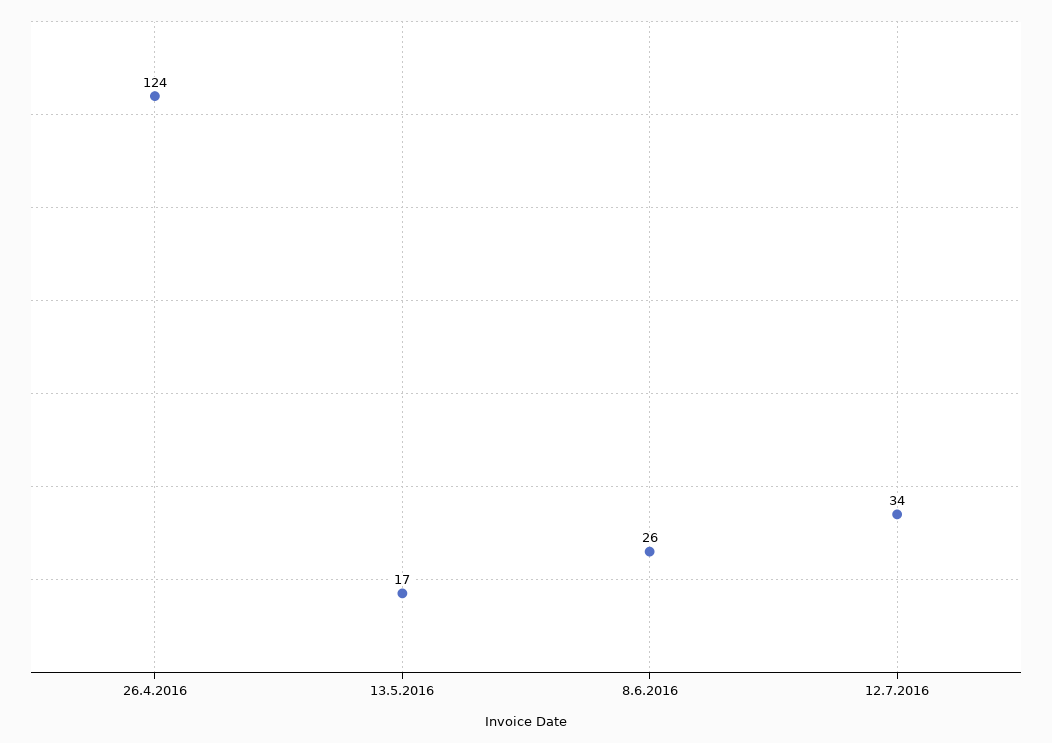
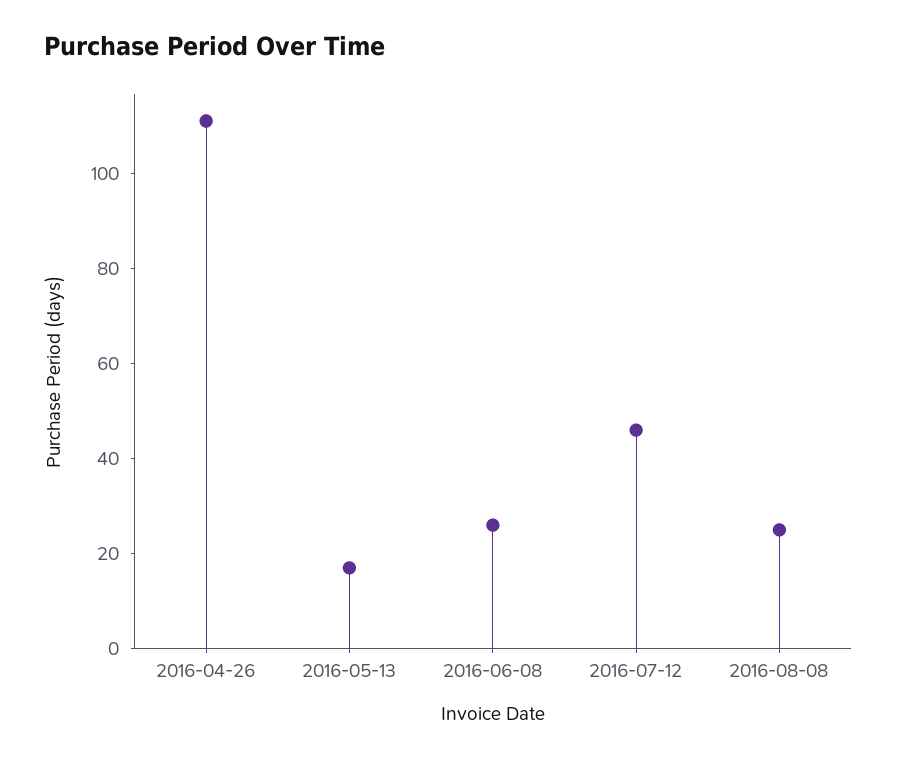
26.4.2016: 124 -> 110
12.7.2016: 34 -> 45
2016-08-08: none -> 25

